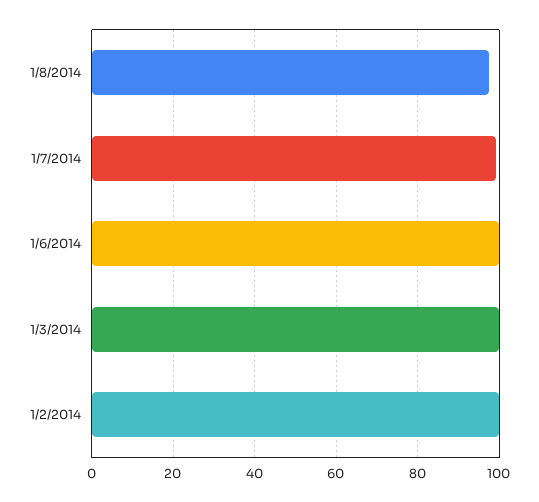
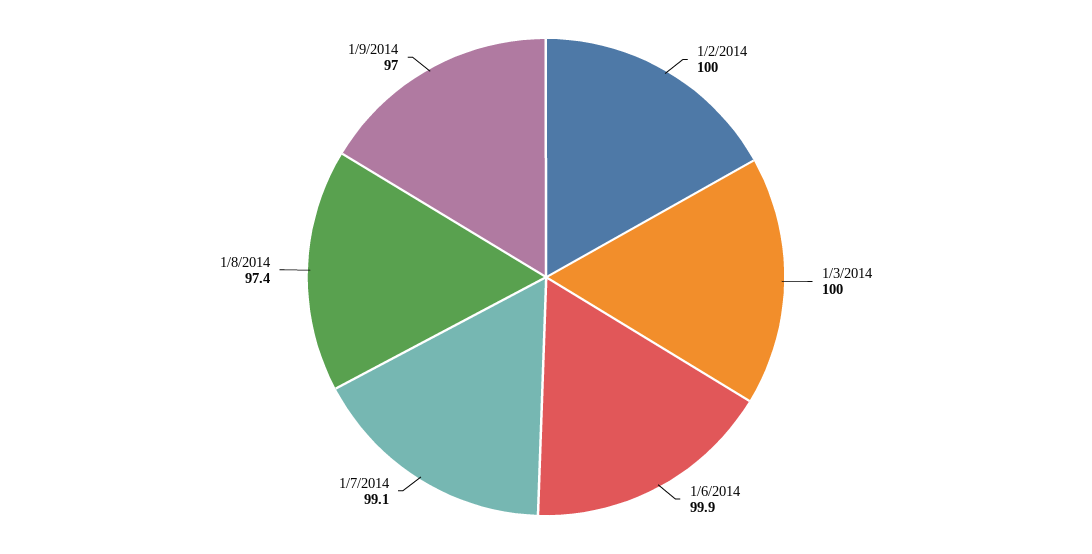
1/9/2014: none -> 97

